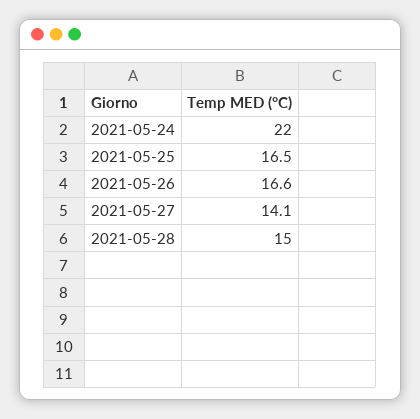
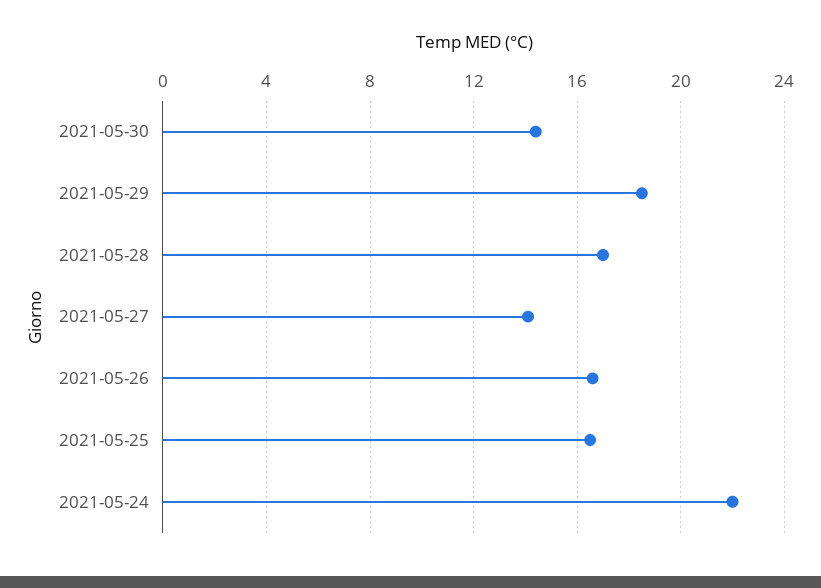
2021-05-28: 15 -> 17
2021-05-30: none -> 14.5
2021-05-29: none -> 18.5

